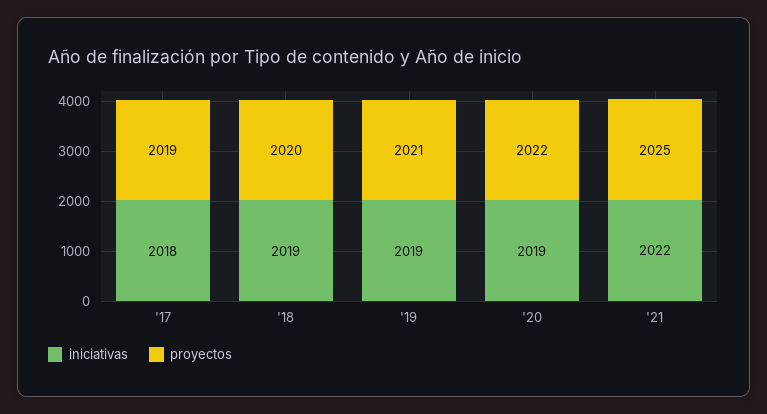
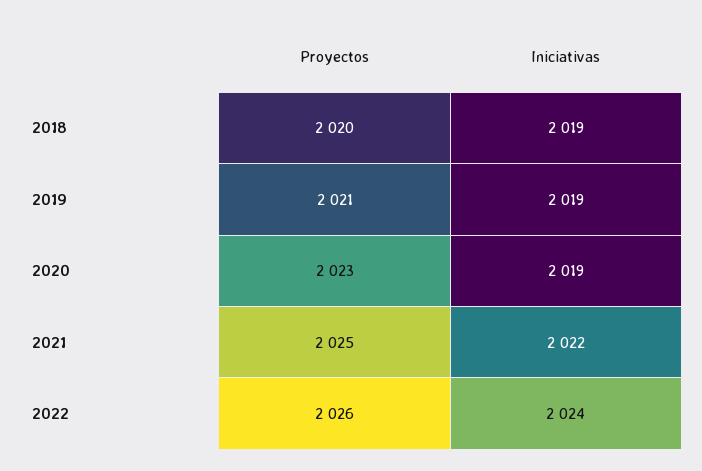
iniciativas, '17: 2018 -> none
proyectos, '17: 2019 -> none
proyectos, '20: 2022 -> 2023
proyectos, 2022: none -> 2026
iniciativas, 2022: none -> 2024

